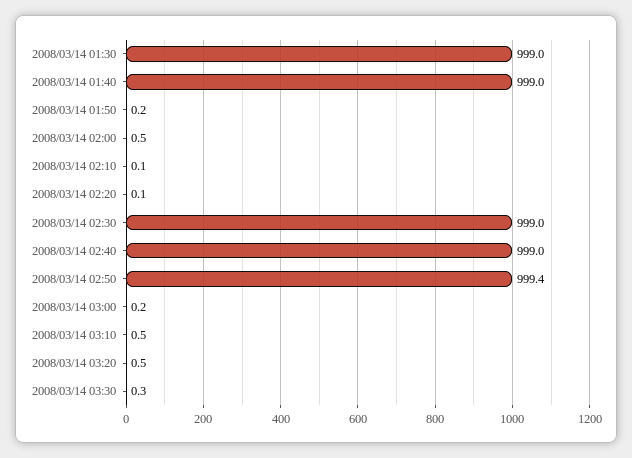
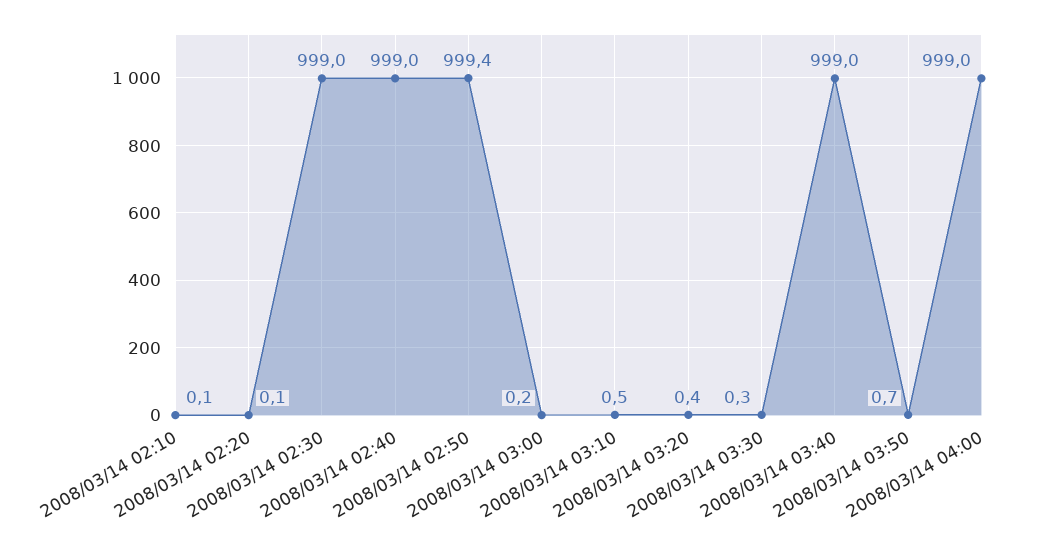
2008/03/14 01:30: 999 -> none
2008/03/14 01:40: 999 -> none
2008/03/14 01:50: 0.2 -> none
2008/03/14 02:00: 0.5 -> none
2008/03/14 03:20: 0.5 -> 0.4
2008/03/14 03:40: none -> 999
2008/03/14 03:50: none -> 0.7
2008/03/14 04:00: none -> 999

